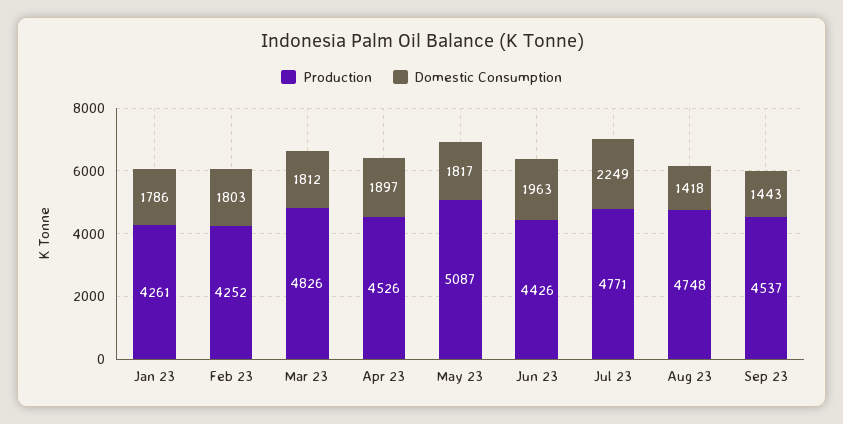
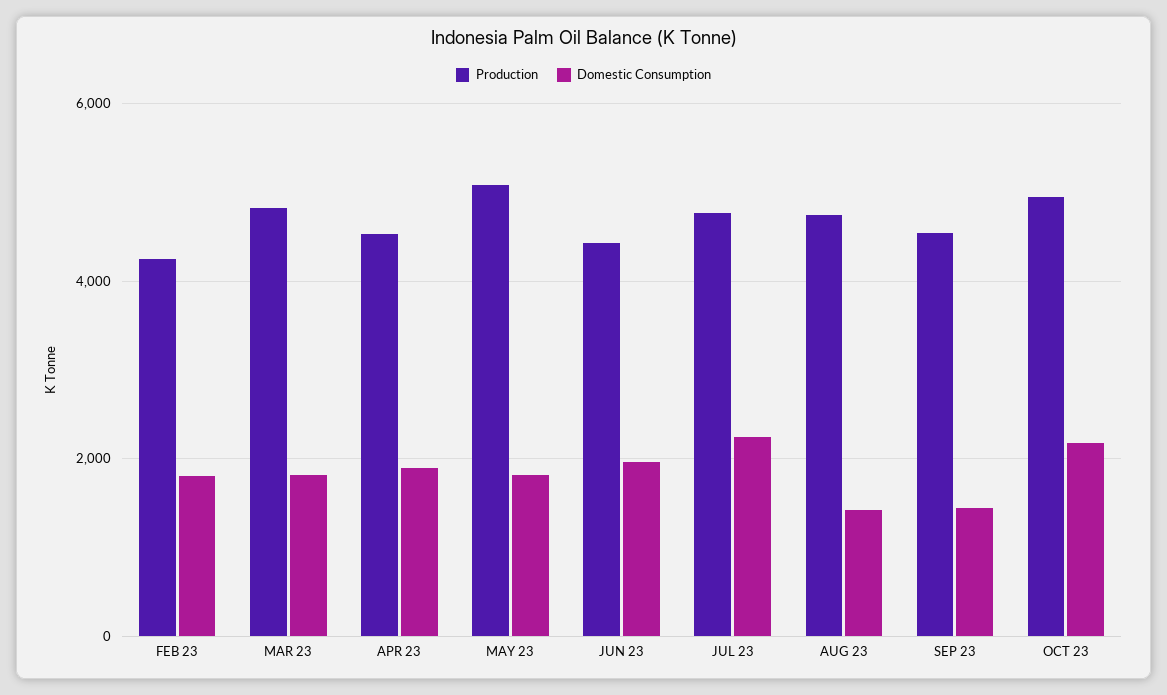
Production, Jan 23: 4261 -> none
Domestic Consumption, Jan 23: 1786 -> none
Production, OCT 23: none -> 5000
Domestic Consumption, OCT 23: none -> 2200

